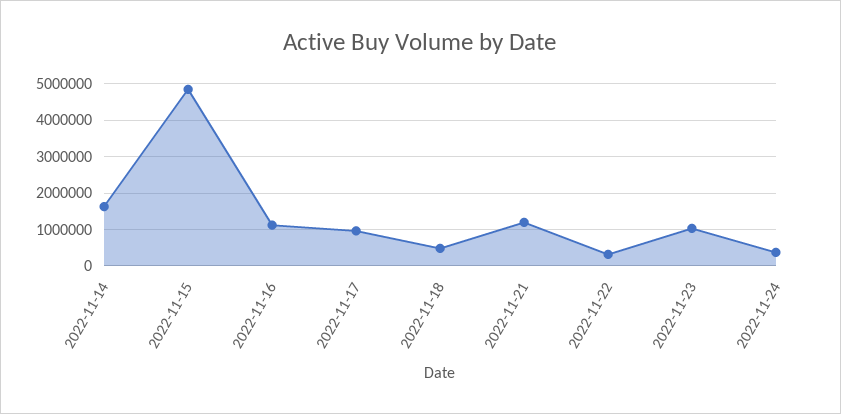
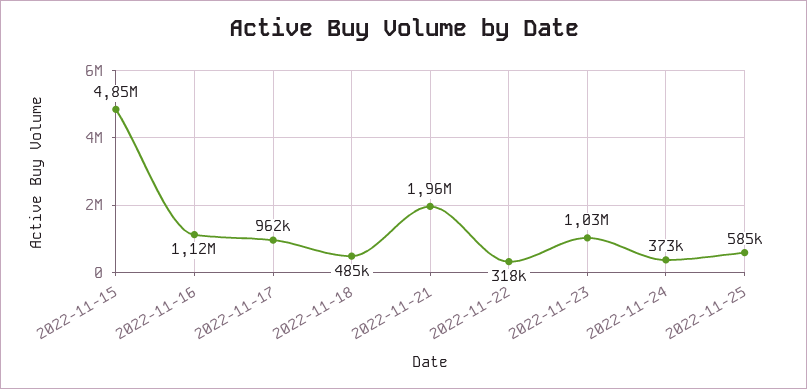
2022-11-14: 1600000 -> none
2022-11-21: 1200000 -> 1960000
2022-11-25: none -> 585000

